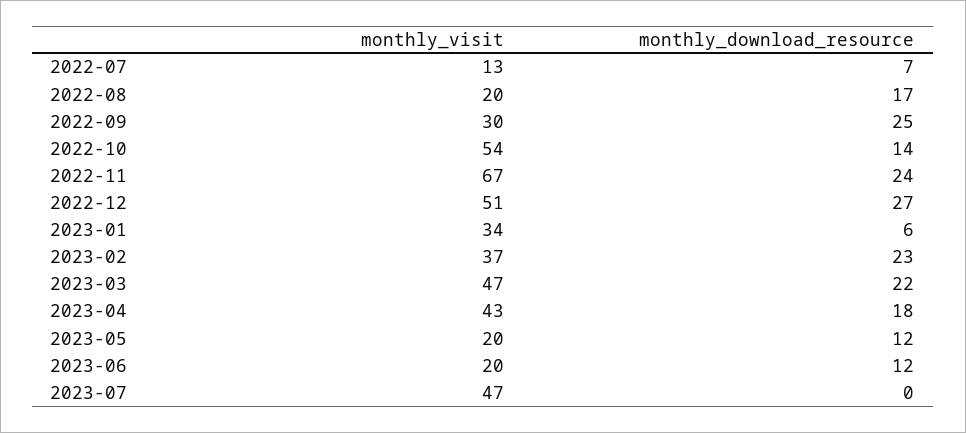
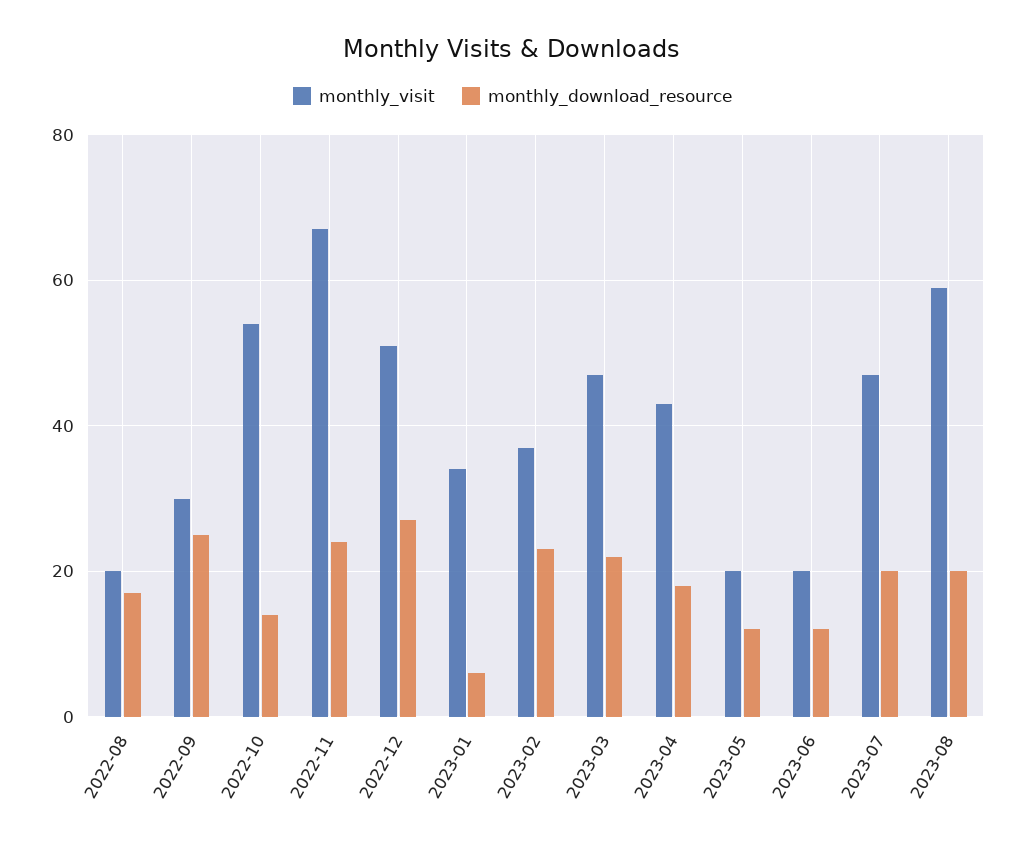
monthly_visit, 2022-07: 13 -> none
monthly_download_resource, 2022-07: 7 -> none
monthly_download_resource, 2023-07: 0 -> 20
monthly_visit, 2023-08: none -> 60
monthly_download_resource, 2023-08: none -> 20

